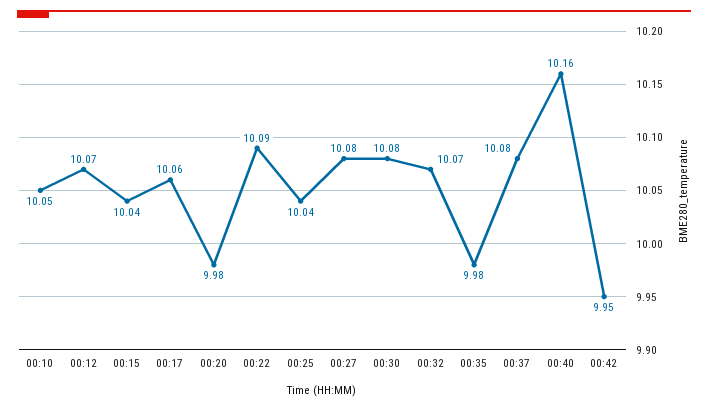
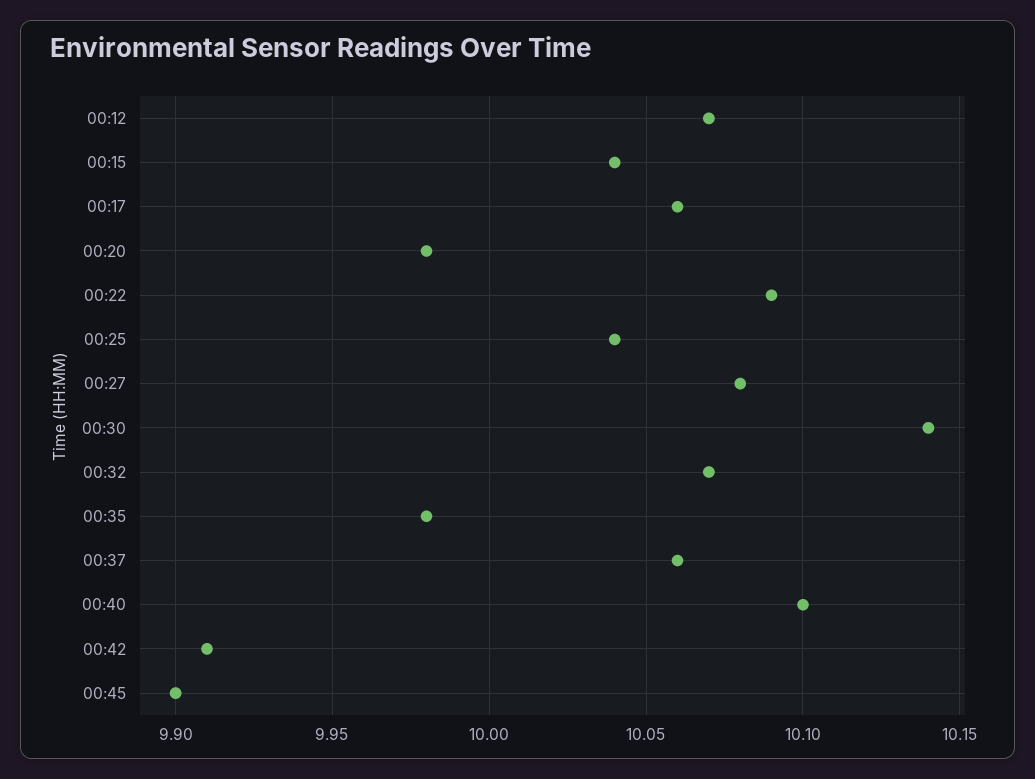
00:10: 10.05 -> none
00:30: 10.08 -> 10.14
00:37: 10.08 -> 10.06
00:40: 10.16 -> 10.1
00:42: 9.95 -> 9.91
00:45: none -> 9.9

